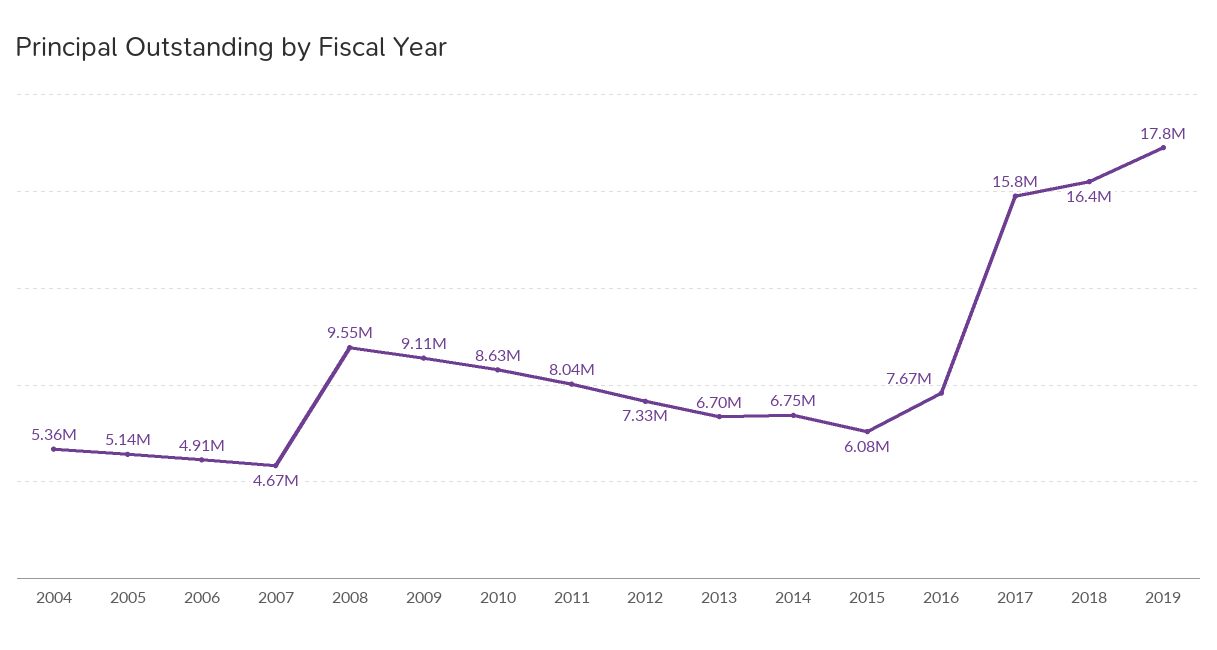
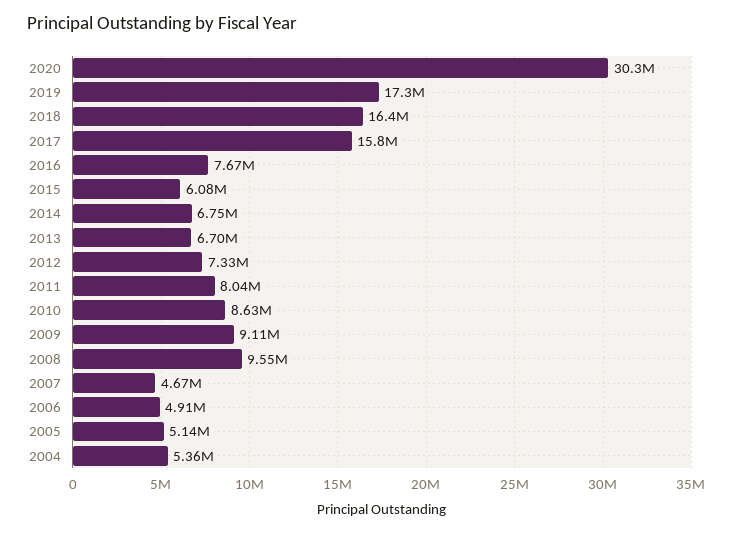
2019: 17800000 -> 17300000
2020: none -> 30300000

